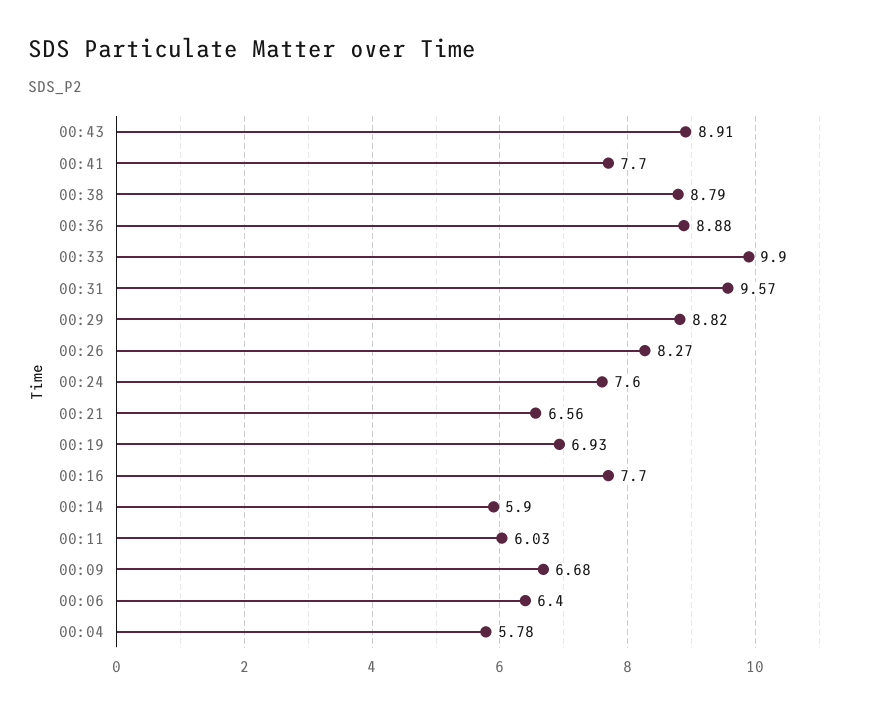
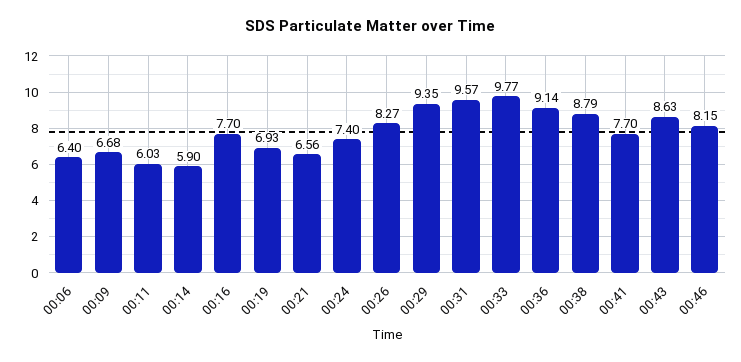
00:43: 8.91 -> 8.63
00:36: 8.88 -> 9.14
00:33: 9.9 -> 9.77
00:29: 8.82 -> 9.35
00:24: 7.6 -> 7.4
00:04: 5.78 -> none
00:46: none -> 8.15

